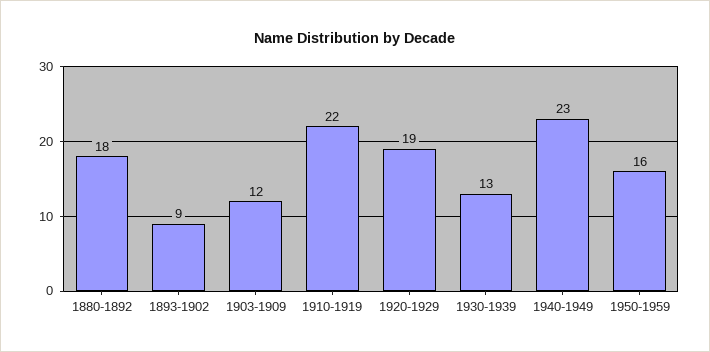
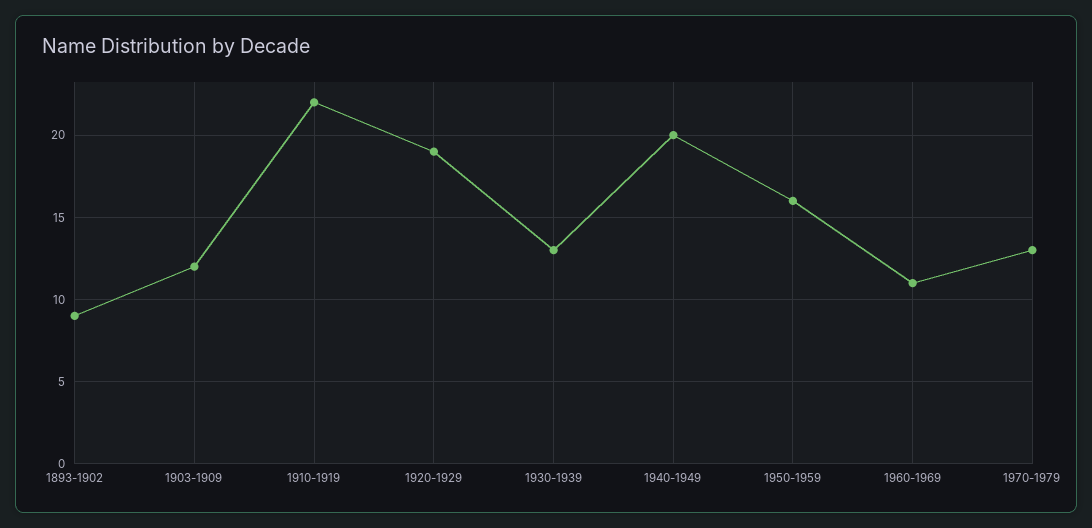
1880-1892: 18 -> none
1940-1949: 23 -> 20
1960-1969: none -> 11
1970-1979: none -> 13

